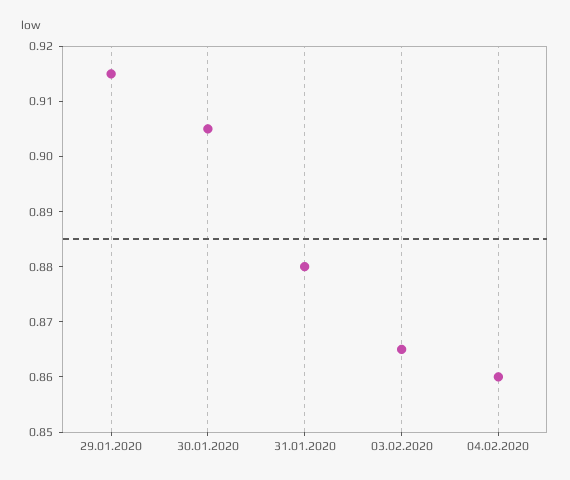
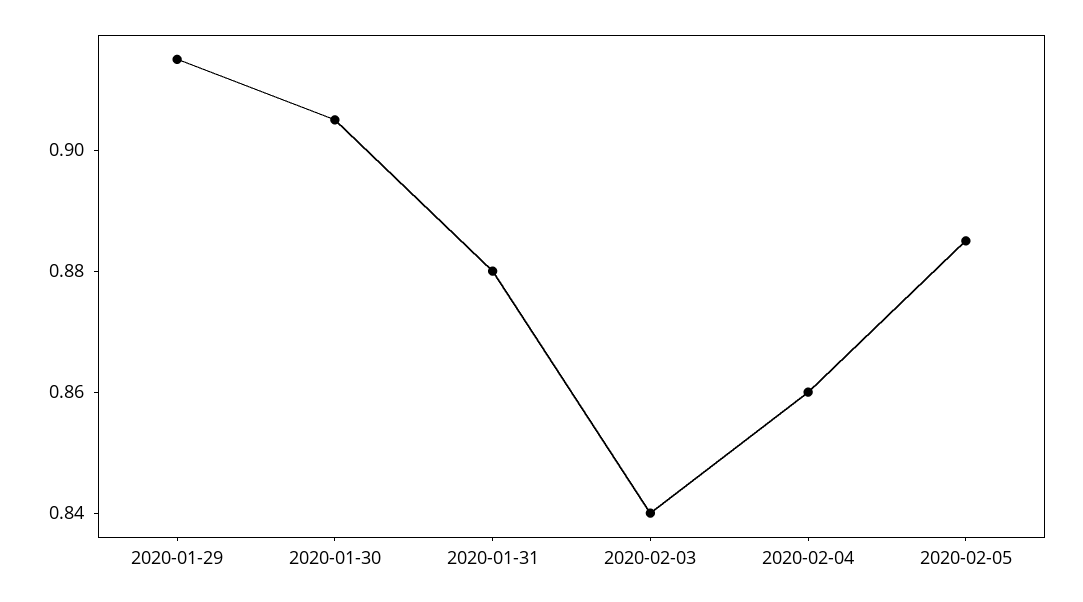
03.02.2020: 0.865 -> 0.84
2020-02-05: none -> 0.885

